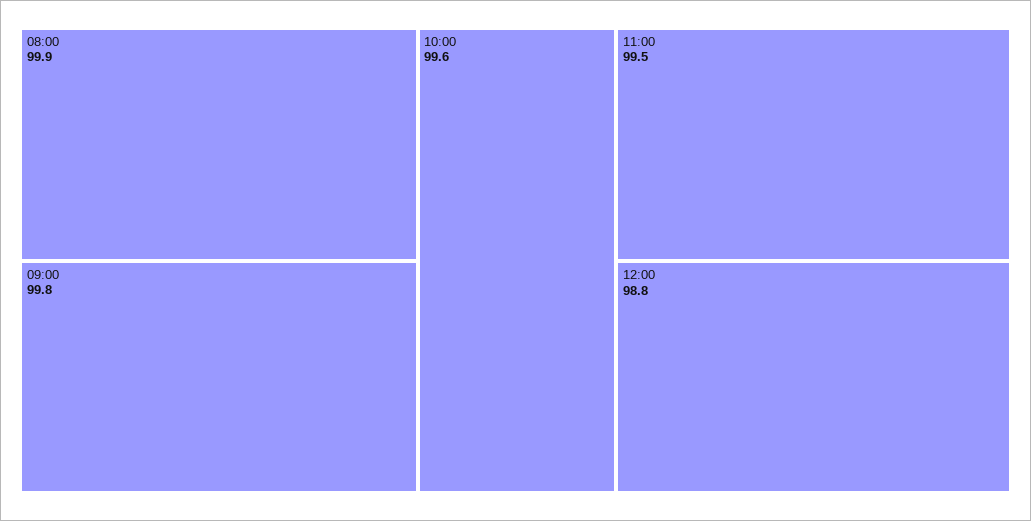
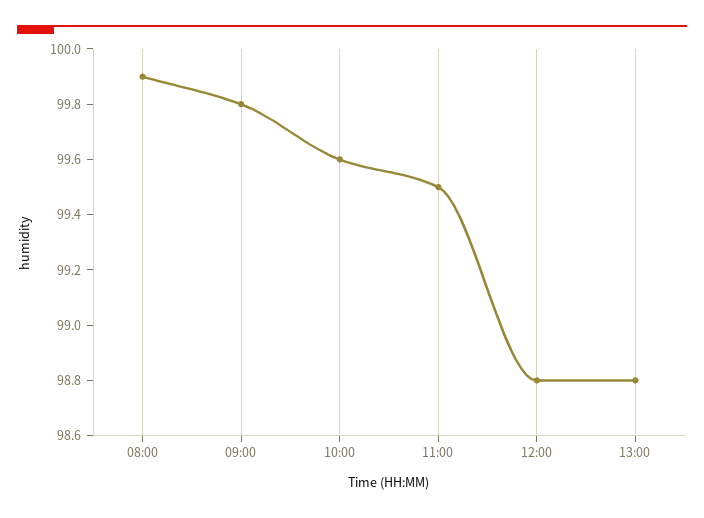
13:00: none -> 98.8

